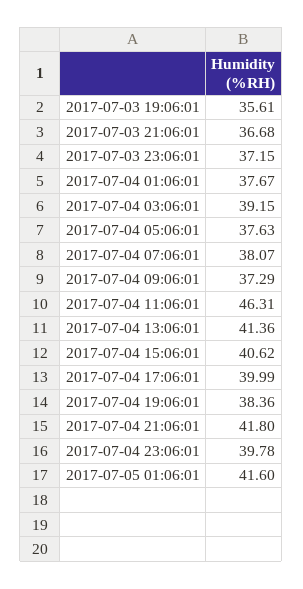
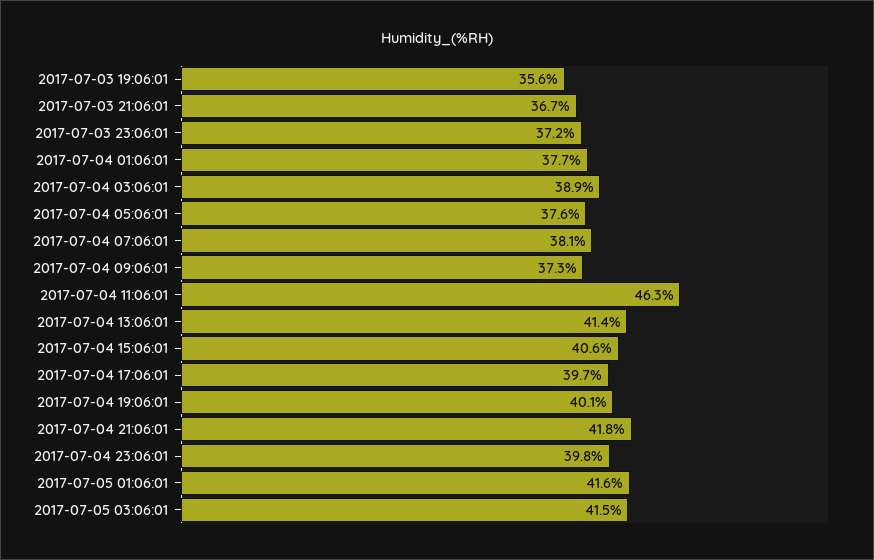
2017-07-04 03:06:01: 39.15 -> 38.9
2017-07-04 17:06:01: 39.99 -> 39.7
2017-07-04 19:06:01: 38.36 -> 40.1
2017-07-05 03:06:01: none -> 41.5

